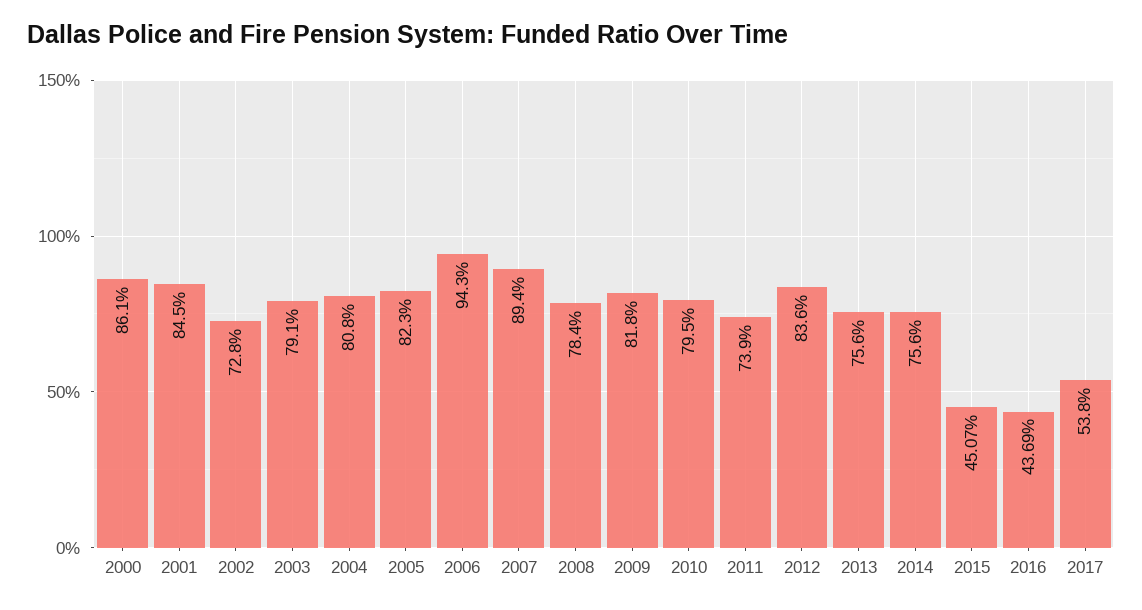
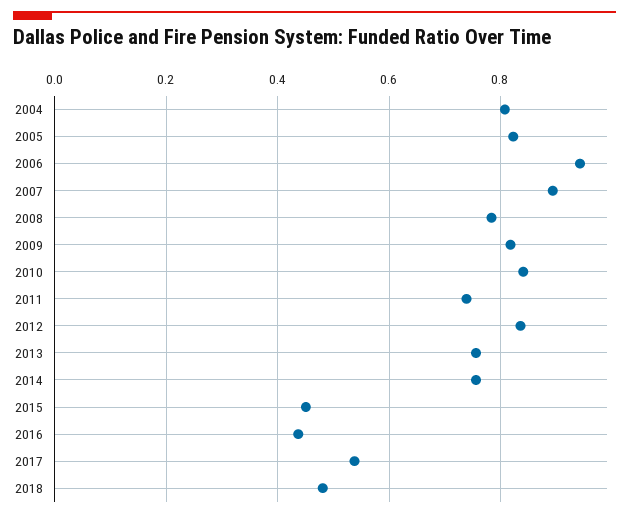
2000: 0.861 -> none
2001: 0.845 -> none
2002: 0.728 -> none
2003: 0.791 -> none
2010: 0.795 -> 0.84
2018: none -> 0.48

